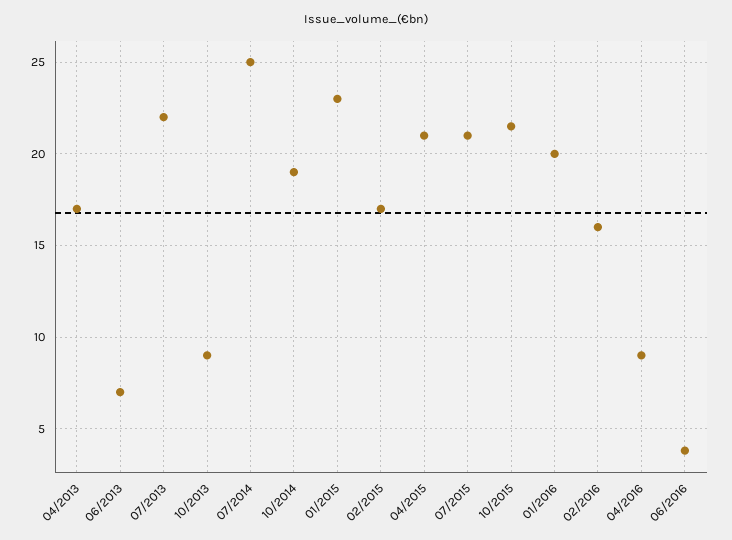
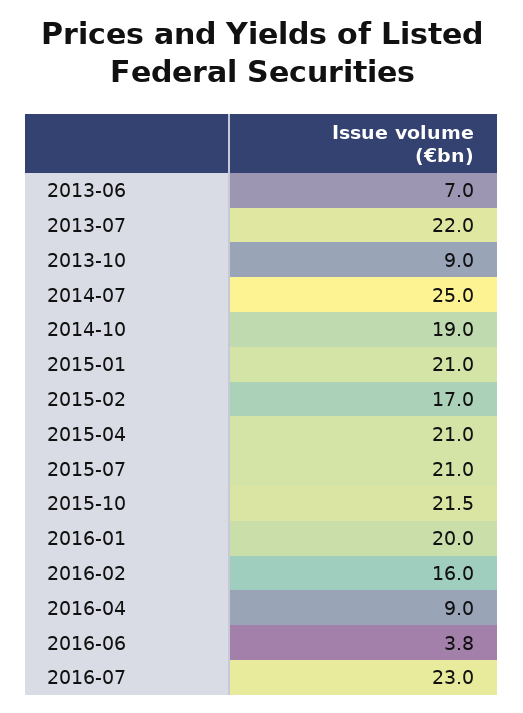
04/2013: 17 -> none
01/2015: 23 -> 21
2016-07: none -> 23

